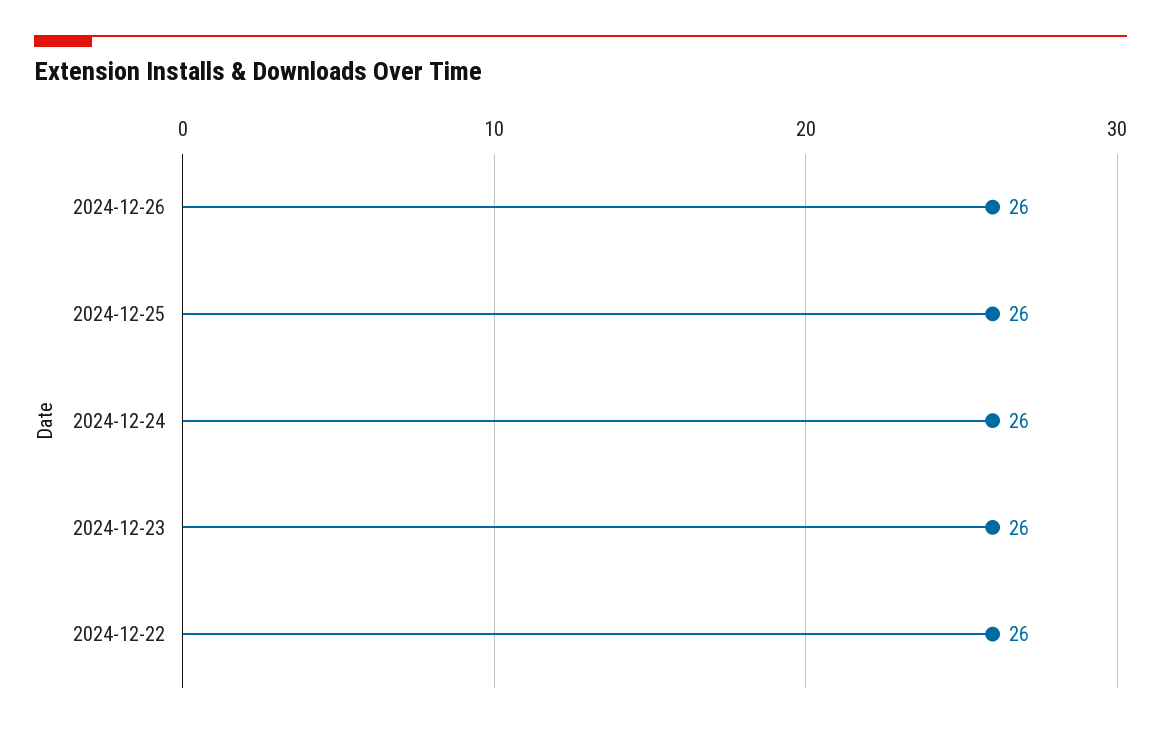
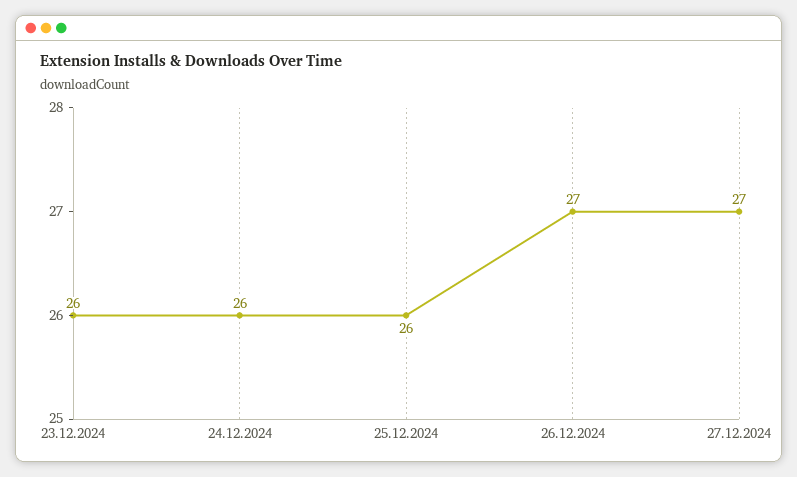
2024-12-26: 26 -> 27
2024-12-22: 26 -> none
27.12.2024: none -> 27

